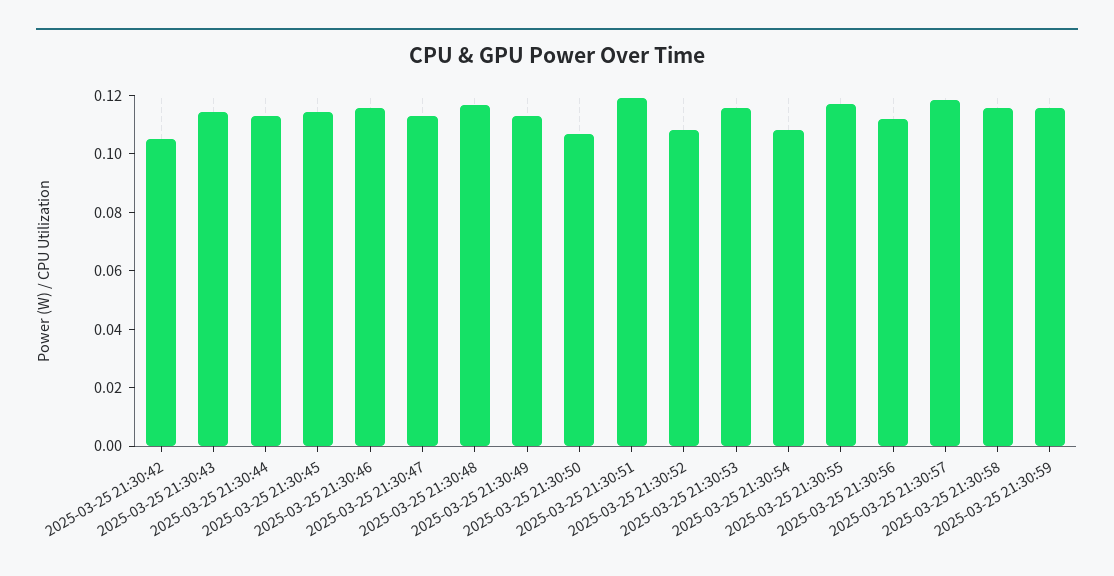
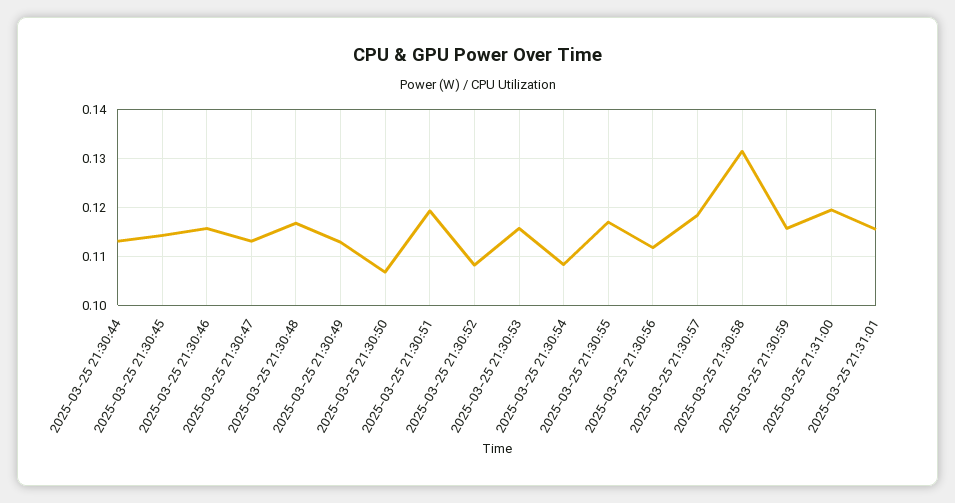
2025-03-25 21:30:42: 0.105 -> none
2025-03-25 21:30:43: 0.115 -> none
2025-03-25 21:30:58: 0.115 -> 0.132
2025-03-25 21:31:00: none -> 0.12
2025-03-25 21:31:01: none -> 0.116

